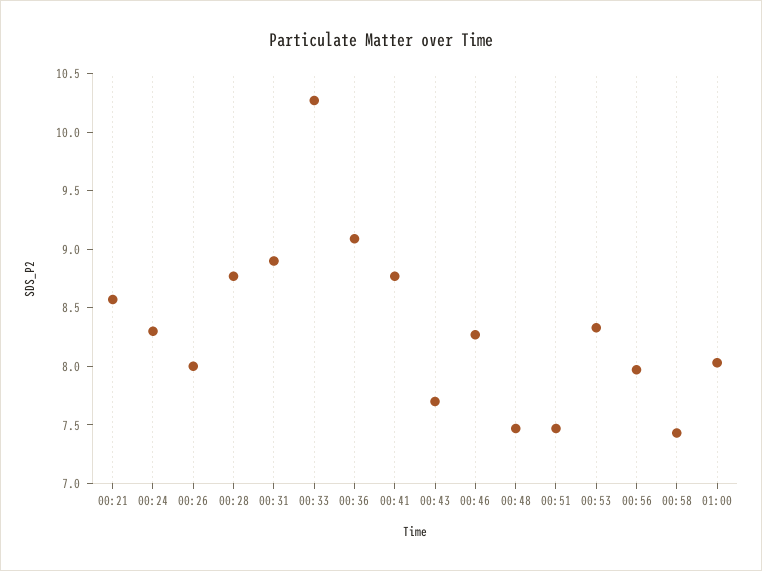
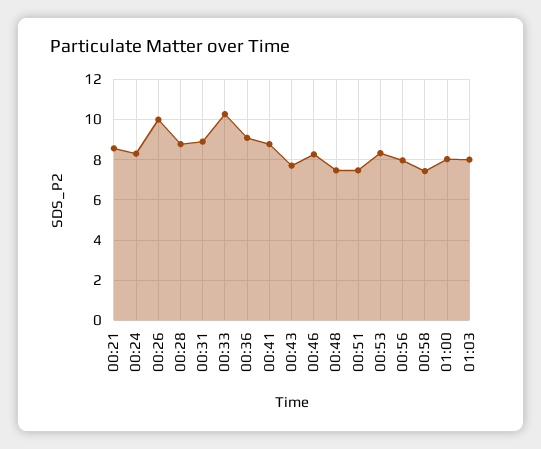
00:26: 8 -> 10
01:03: none -> 8

